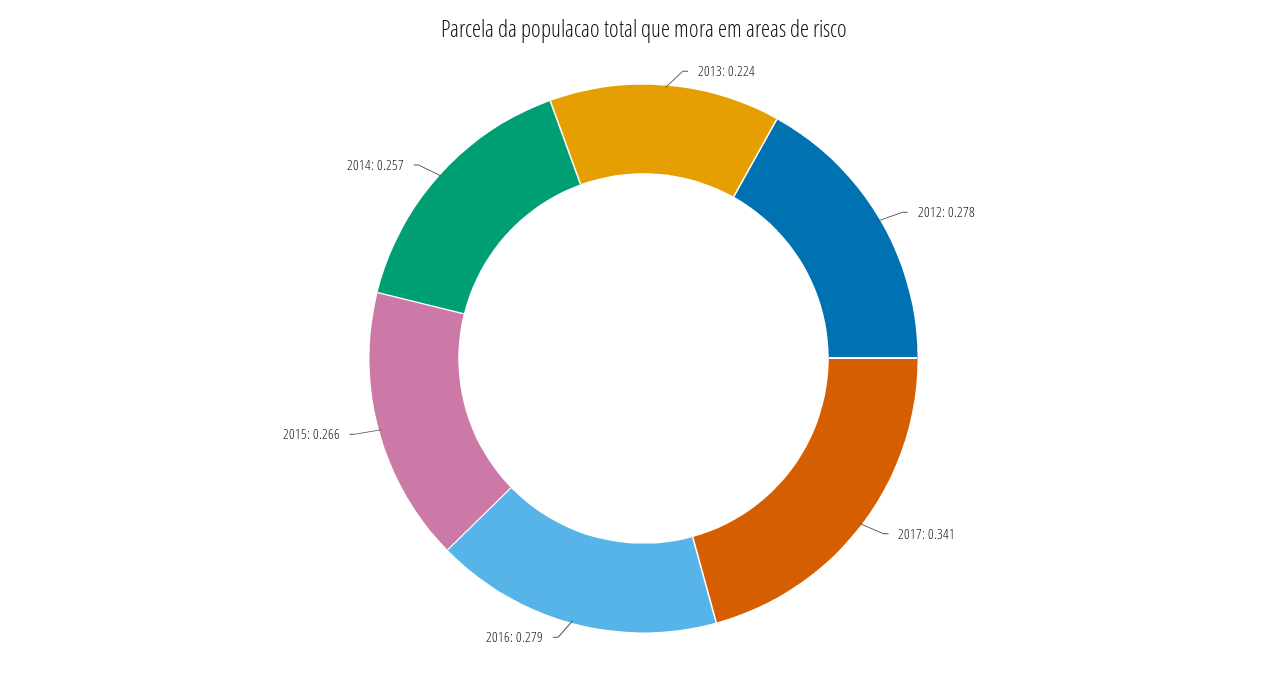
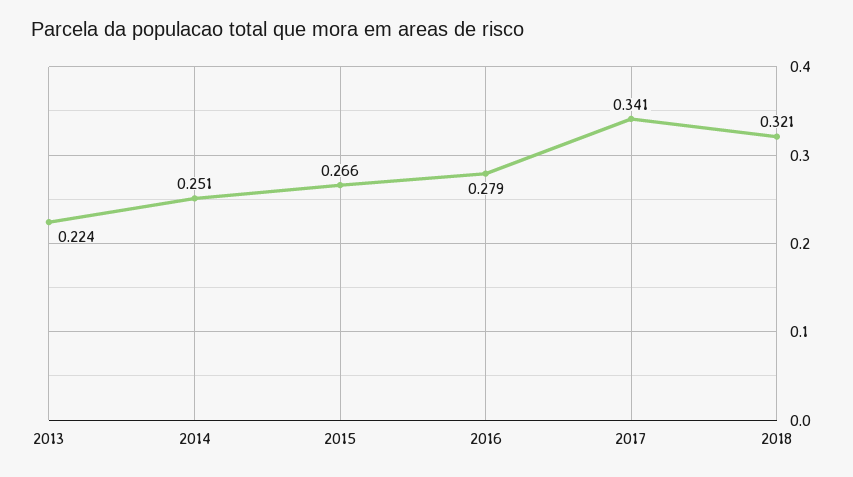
2012: 0.278 -> none
2014: 0.257 -> 0.251
2018: none -> 0.321

